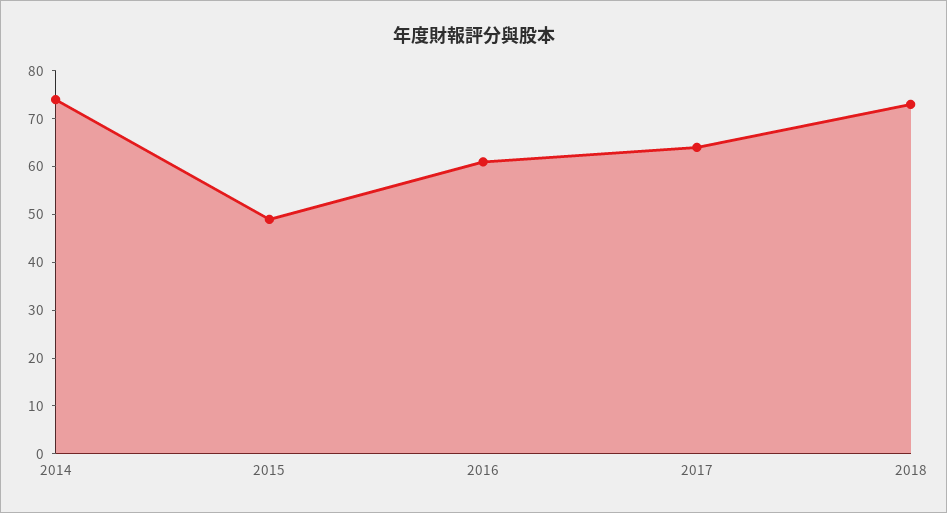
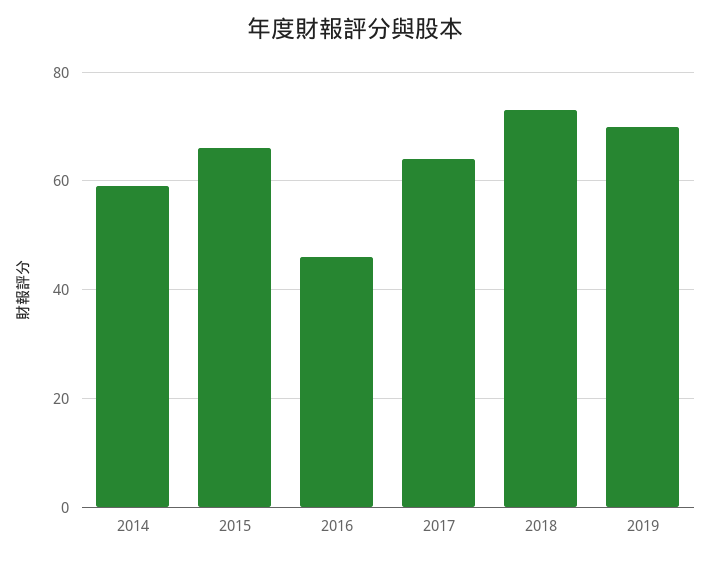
2014: 75 -> 60
2015: 50 -> 65
2016: 60 -> 45
2019: none -> 70

